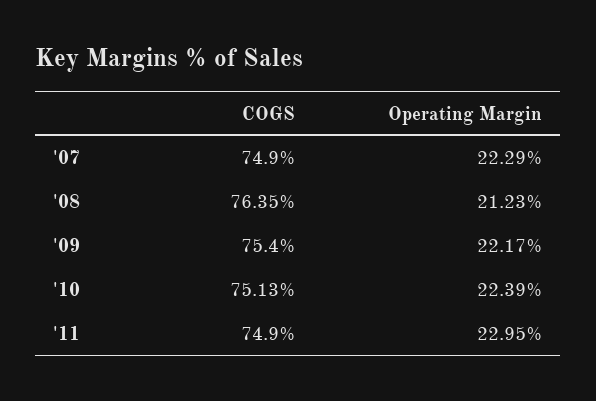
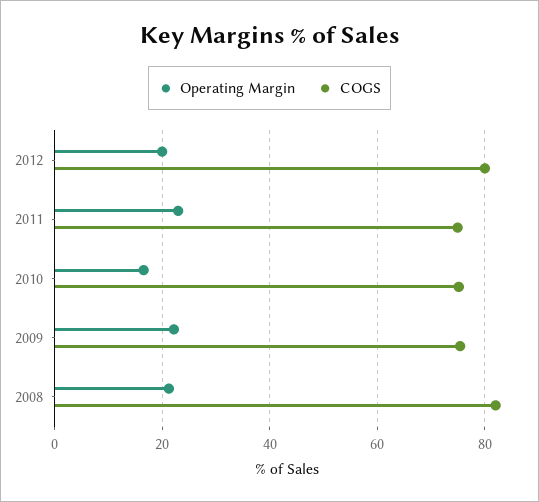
COGS, '07: 74.9 -> none
Operating Margin, '07: 22.29 -> none
COGS, '08: 76.35 -> 82
Operating Margin, '10: 22.39 -> 16
Operating Margin, 2012: none -> 20
COGS, 2012: none -> 80

